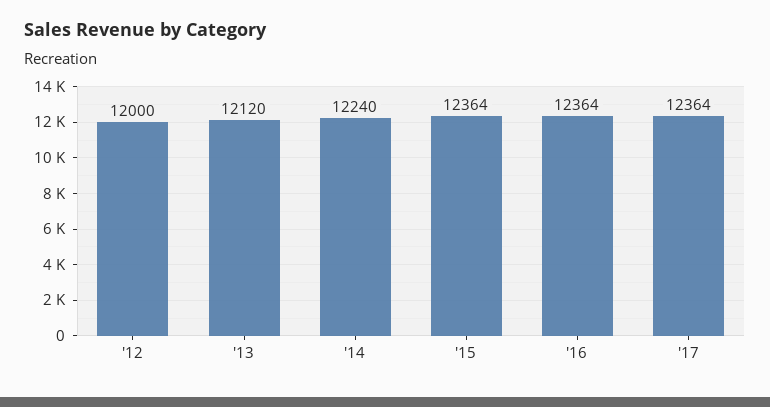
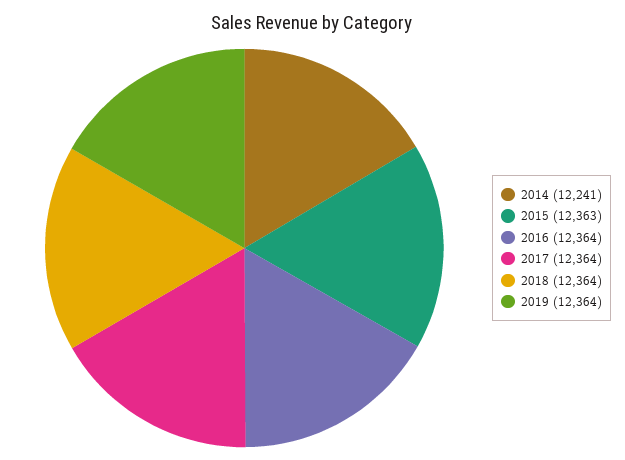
'12: 12000 -> none
'13: 12120 -> none
'14: 12240 -> 12241
'15: 12364 -> 12363
2018: none -> 12364
2019: none -> 12364

